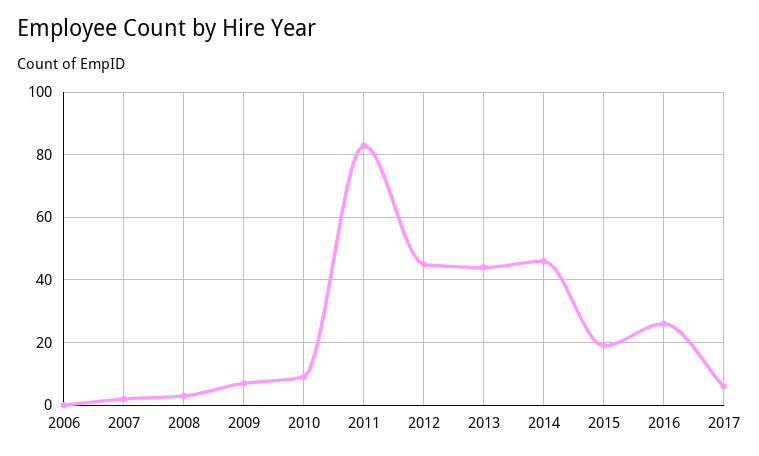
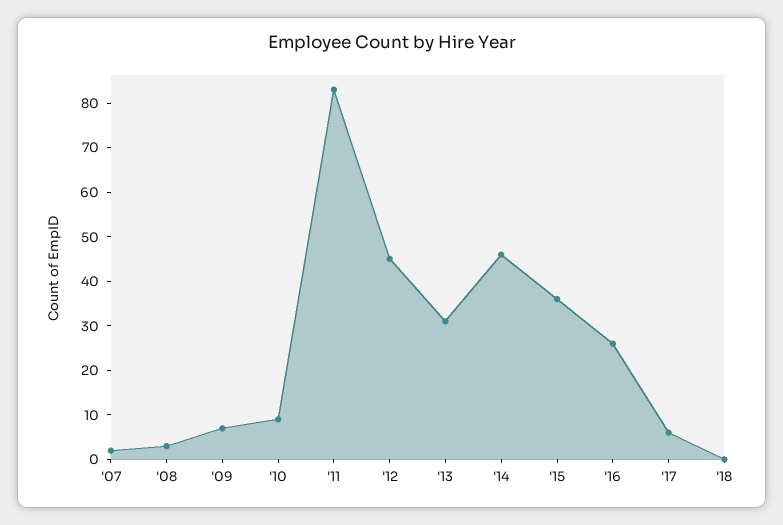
2006: 0 -> none
2013: 45 -> 30
2015: 20 -> 35
'18: none -> 0

